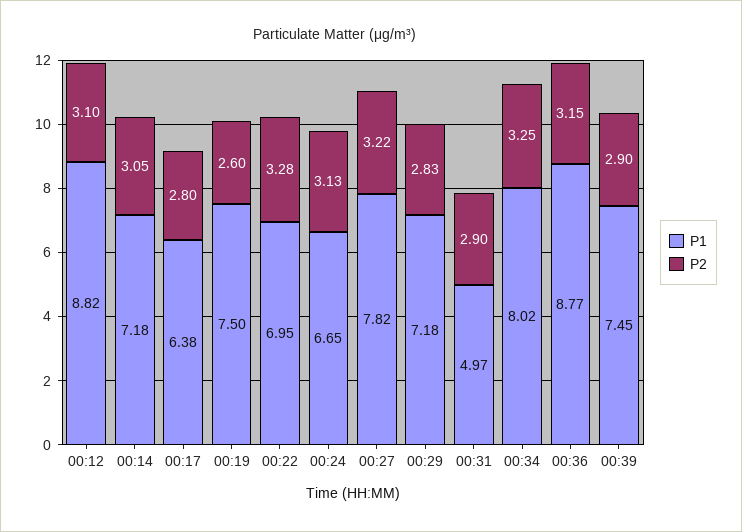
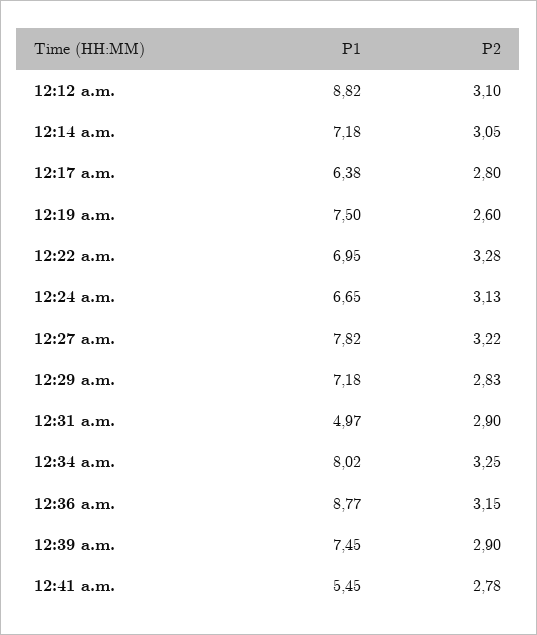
P1, 12:41 a.m.: none -> 5.45
P2, 12:41 a.m.: none -> 2.78

